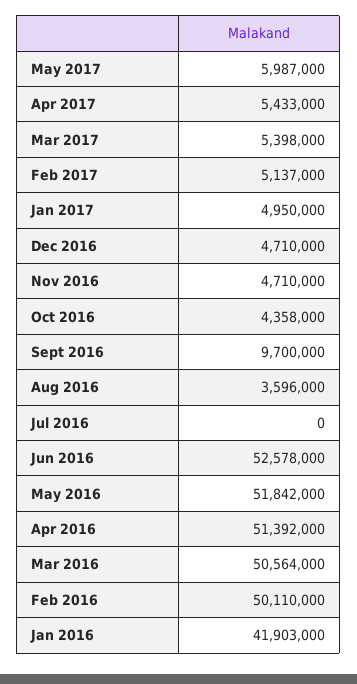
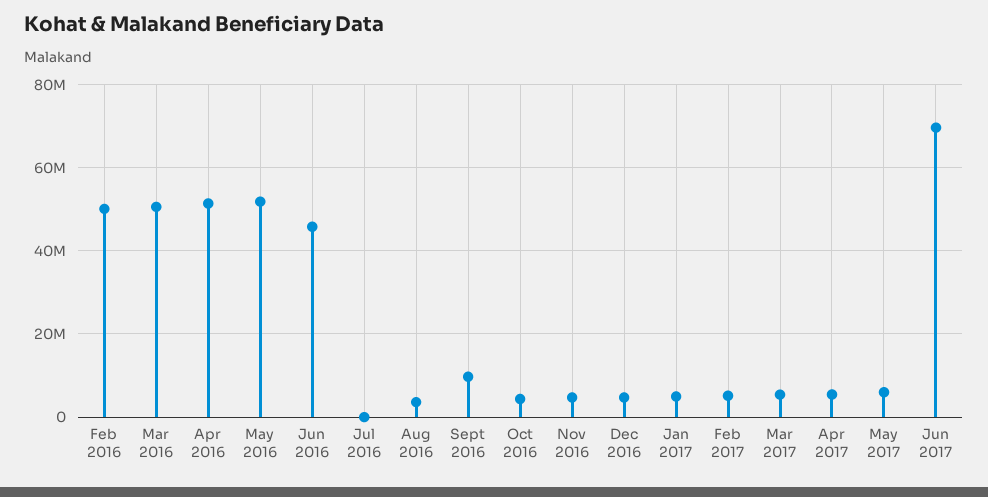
Jun 2016: 52578000 -> 46000000
Jan 2016: 41903000 -> none
Jun 2017: none -> 70000000

